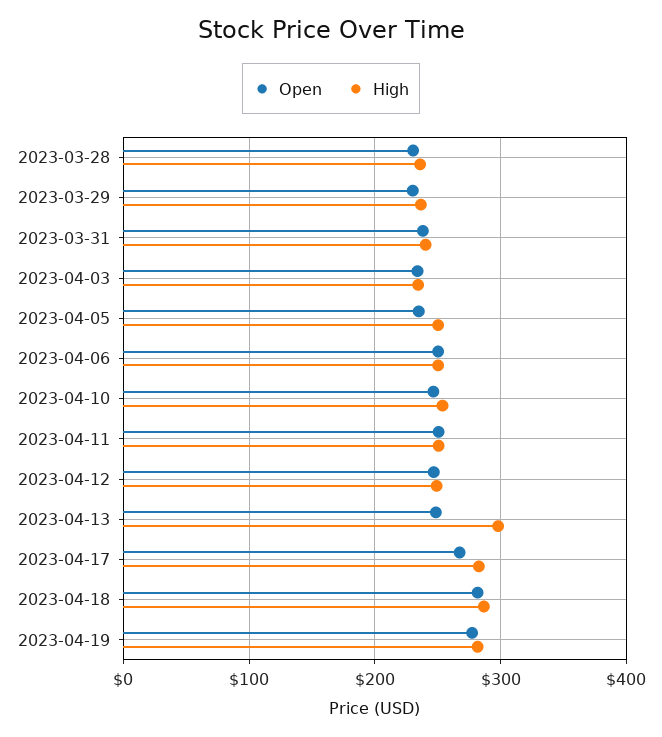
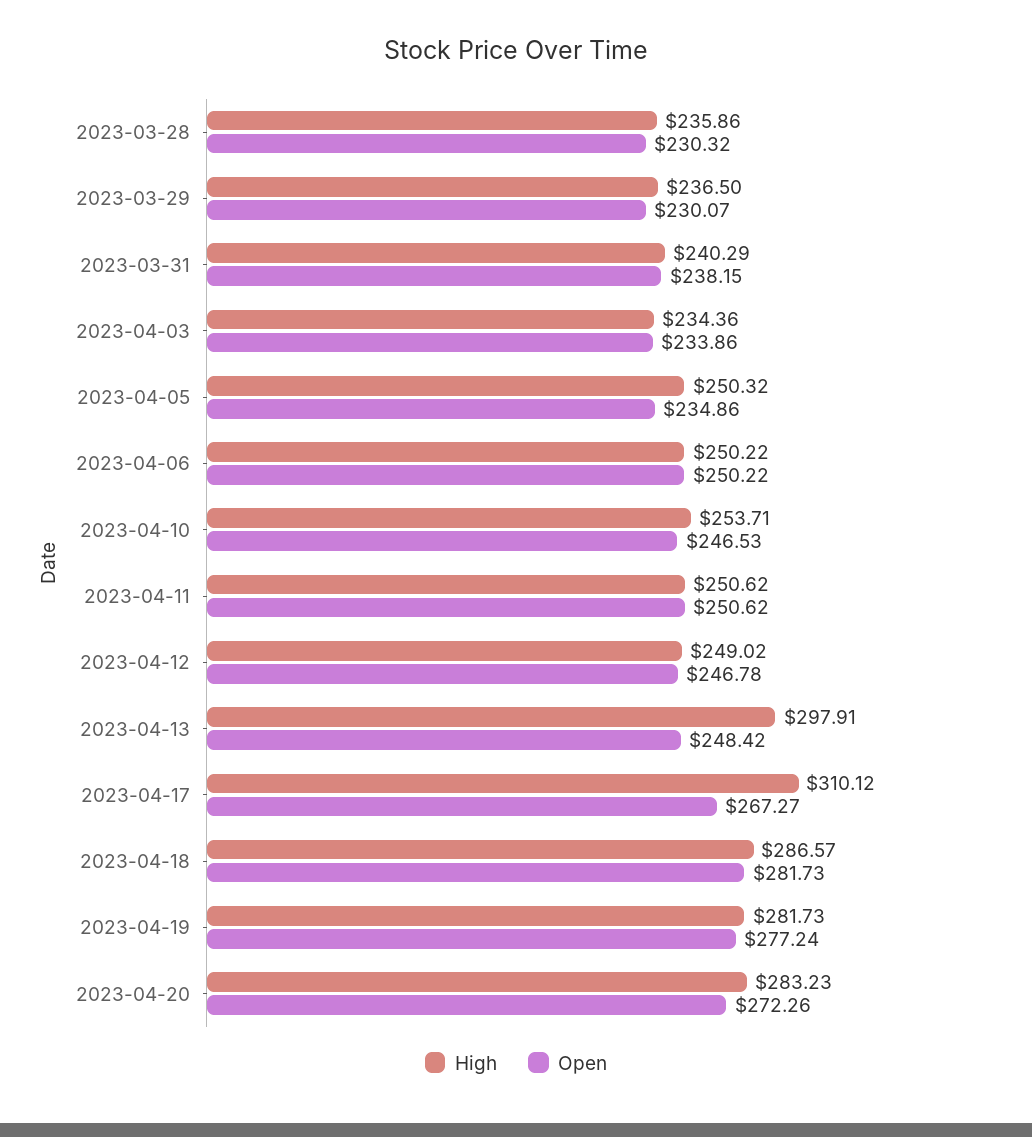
High, 2023-04-17: 280 -> 310.12
High, 2023-04-20: none -> 283.23
Open, 2023-04-20: none -> 272.26

